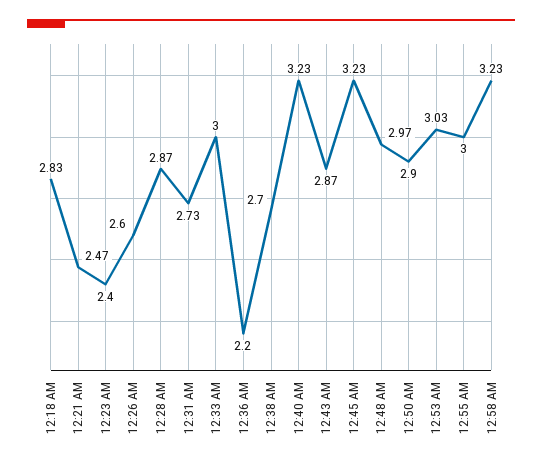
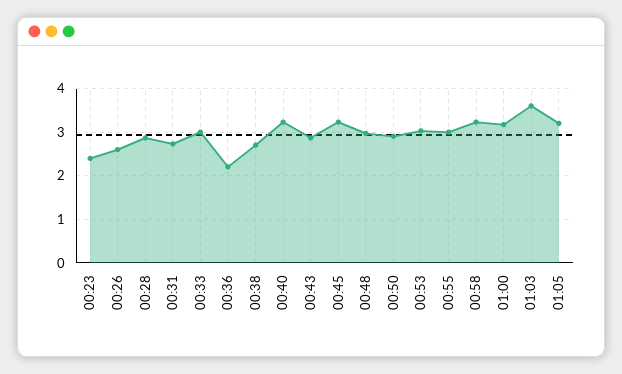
12:18 AM: 2.83 -> none
12:21 AM: 2.47 -> none
01:00: none -> 3.2
01:03: none -> 3.6
01:05: none -> 3.2

